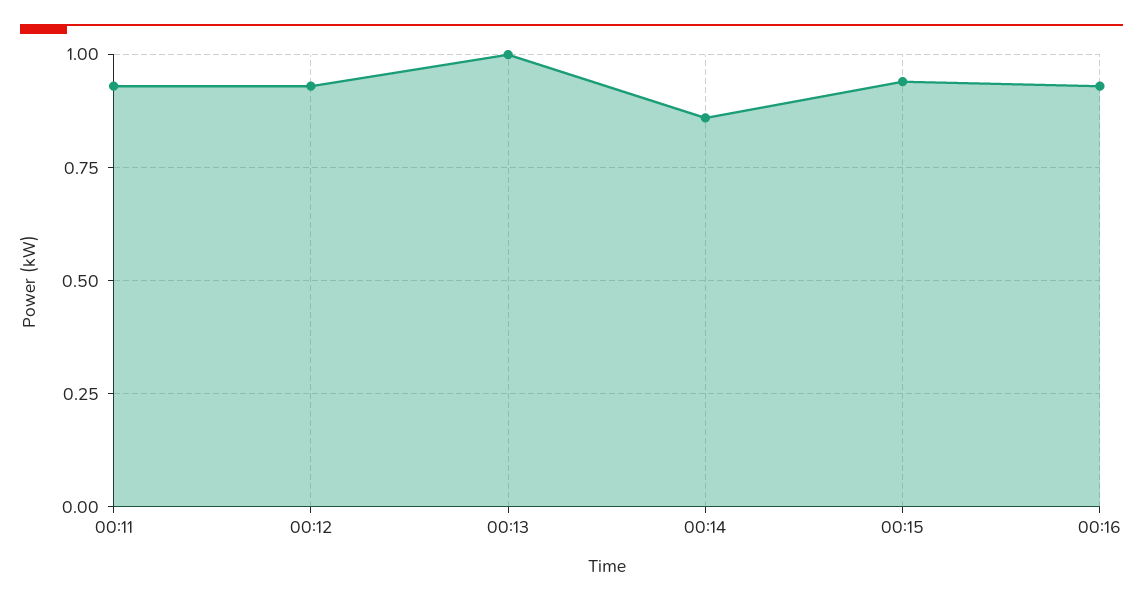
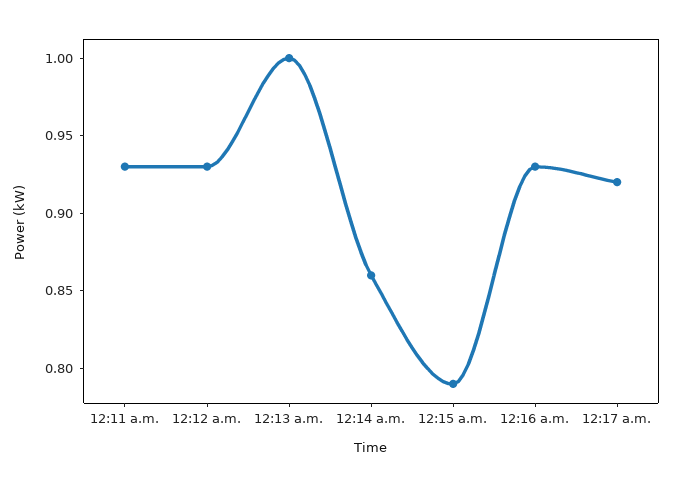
00:15: 0.95 -> 0.79
12:17 a.m.: none -> 0.92

